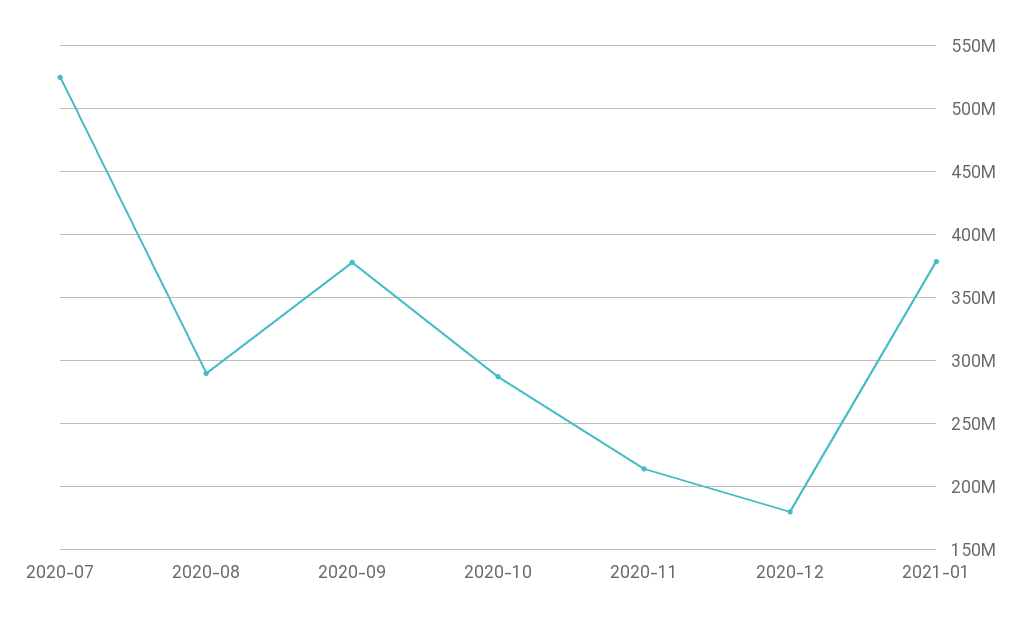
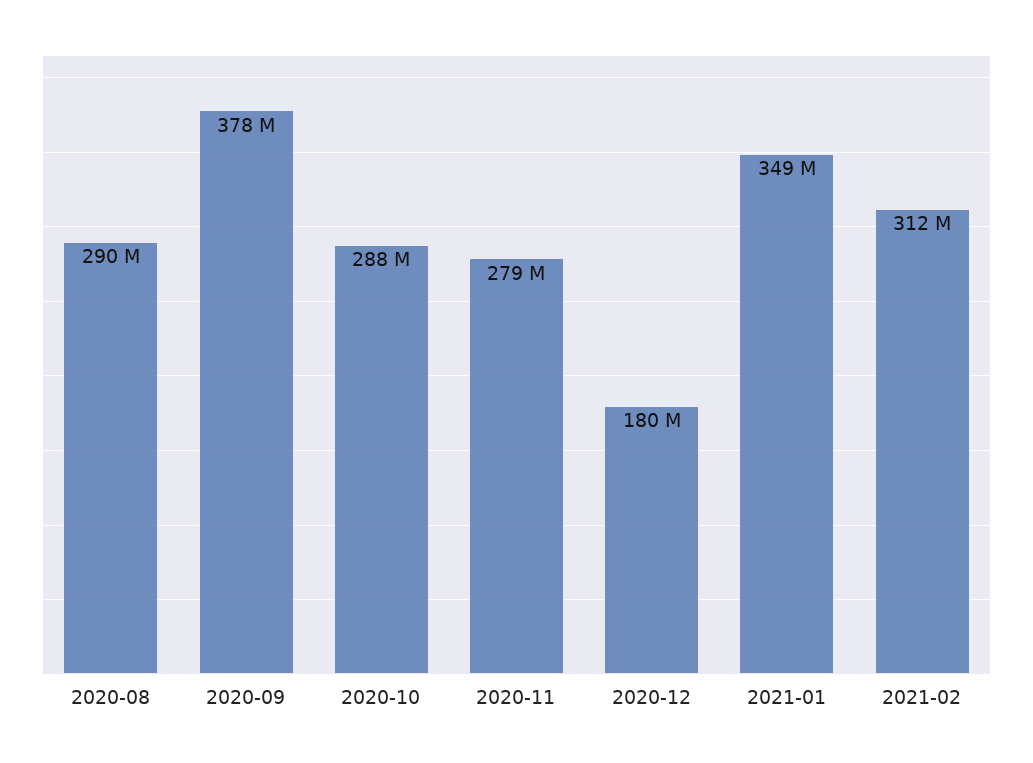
2020-07: 525000000 -> none
2020-11: 215000000 -> 279000000
2021-01: 380000000 -> 349000000
2021-02: none -> 312000000

